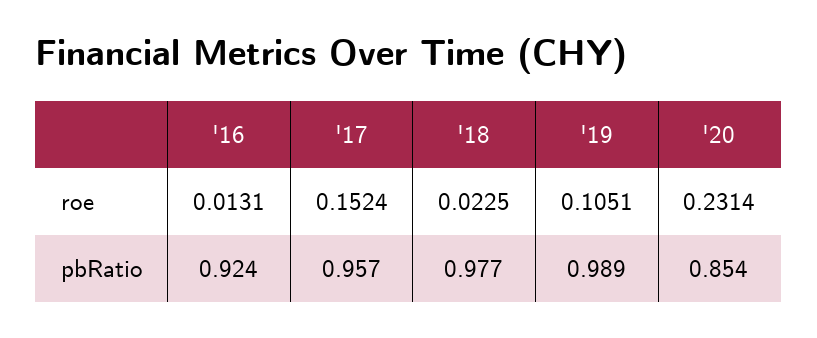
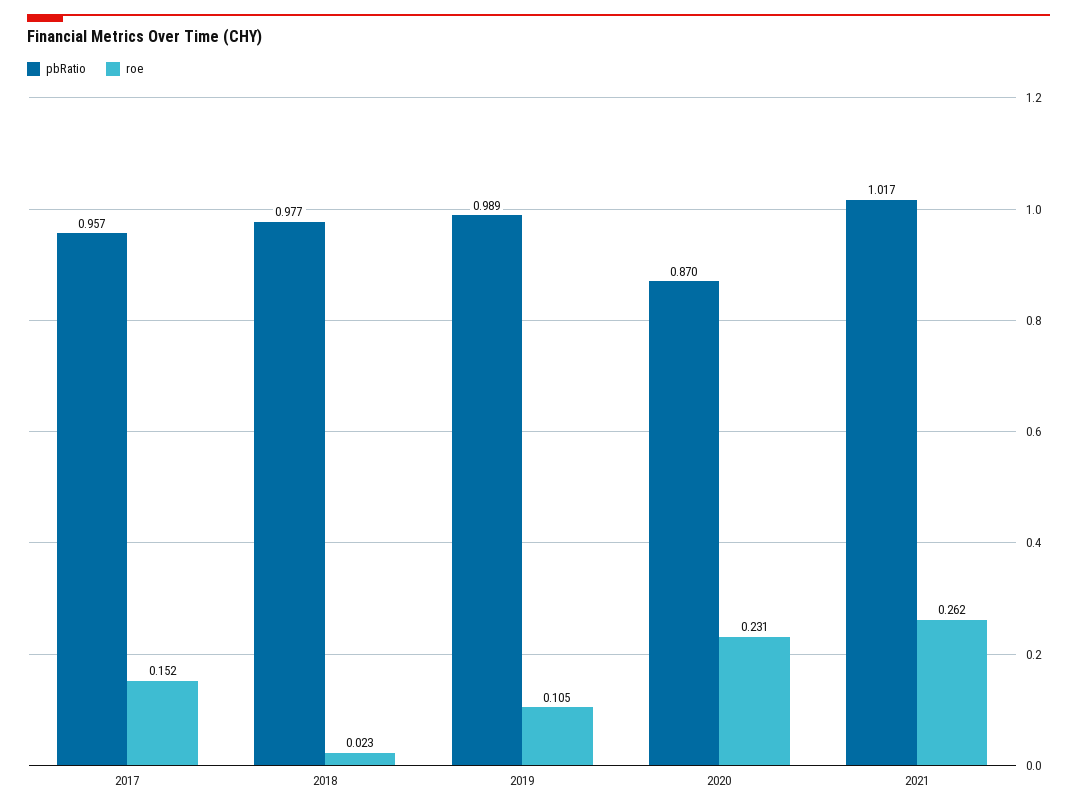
roe, '16: 0.0131 -> none
pbRatio, '16: 0.924 -> none
pbRatio, '20: 0.854 -> 0.87
pbRatio, 2021: none -> 1.017
roe, 2021: none -> 0.262

